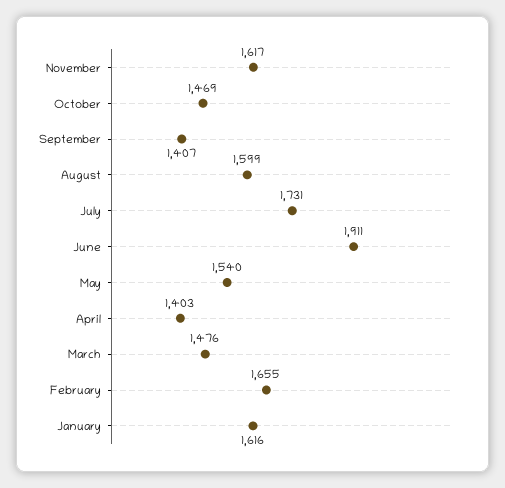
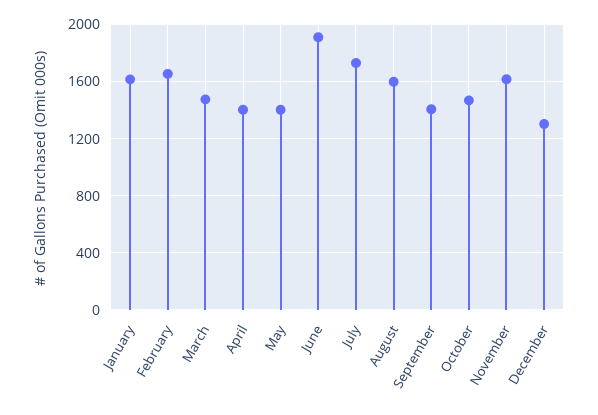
May: 1540 -> 1400
December: none -> 1300

